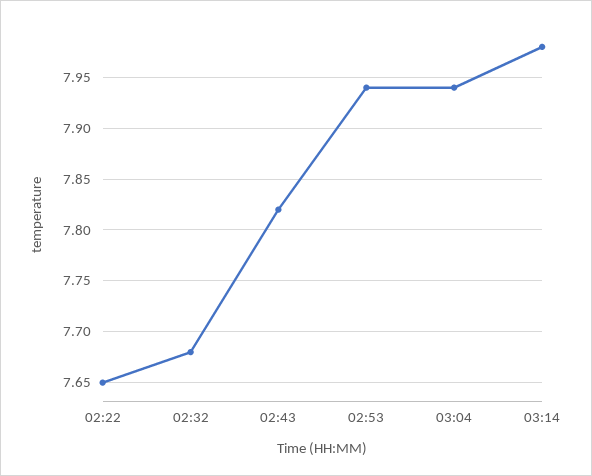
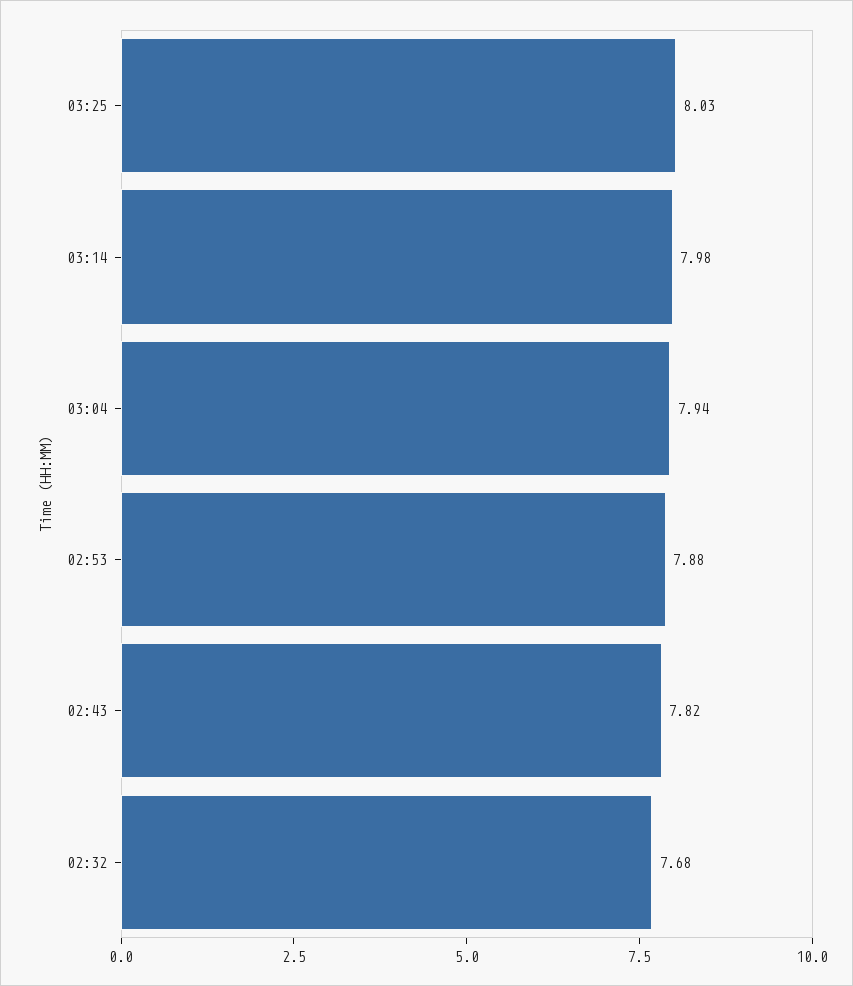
02:22: 7.65 -> none
02:53: 7.94 -> 7.88
03:25: none -> 8.03

